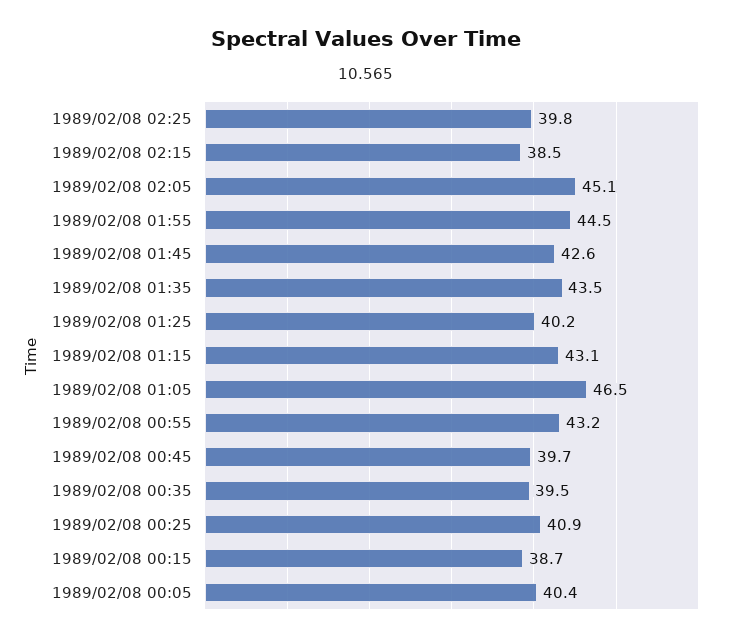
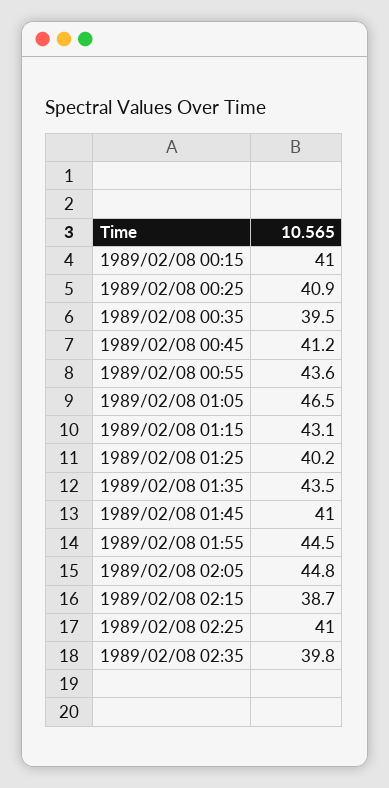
1989/02/08 02:25: 39.8 -> 41
1989/02/08 02:15: 38.5 -> 38.7
1989/02/08 02:05: 45.1 -> 44.8
1989/02/08 01:45: 42.6 -> 41
1989/02/08 00:55: 43.2 -> 43.6
1989/02/08 00:45: 39.7 -> 41.2
1989/02/08 00:15: 38.7 -> 41
1989/02/08 00:05: 40.4 -> none
1989/02/08 02:35: none -> 39.8

